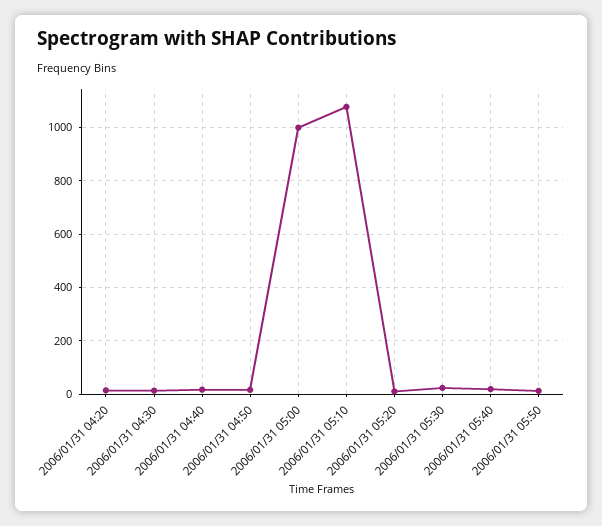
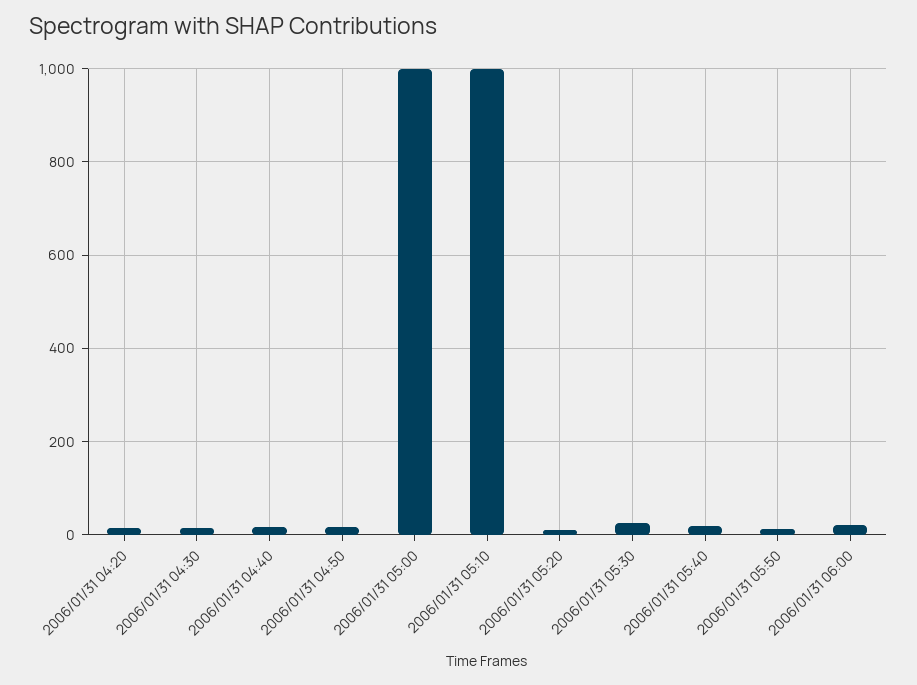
2006/01/31 05:10: 1075 -> 1000
2006/01/31 06:00: none -> 20

